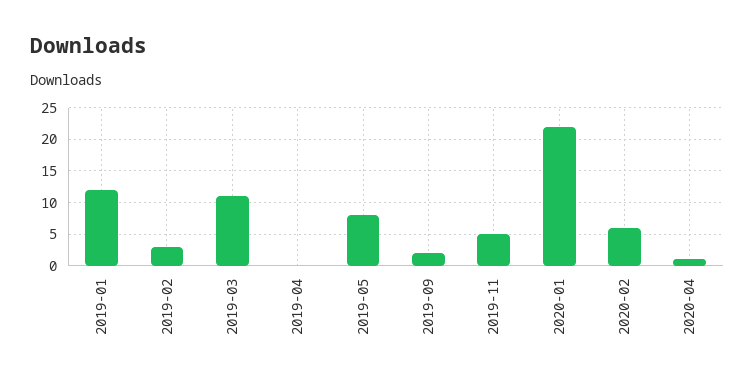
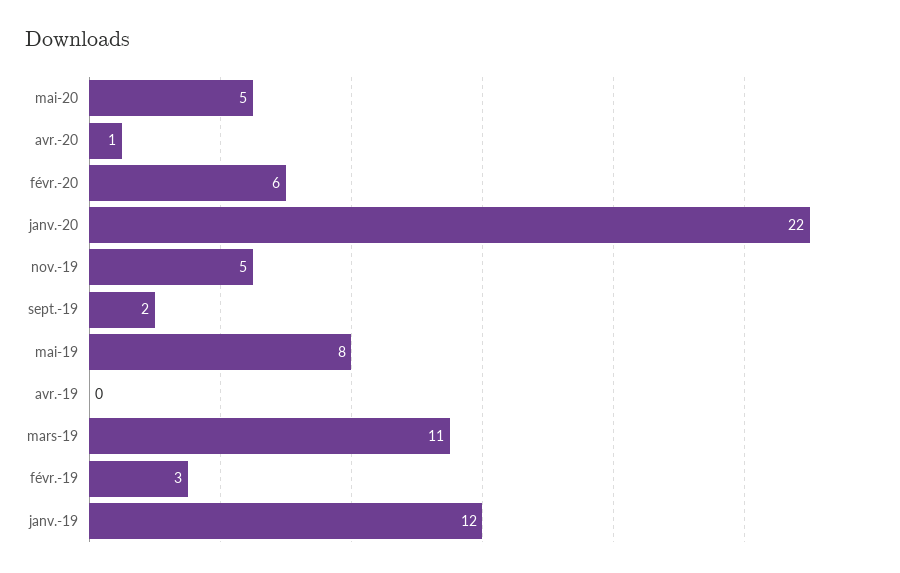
mai-20: none -> 5

